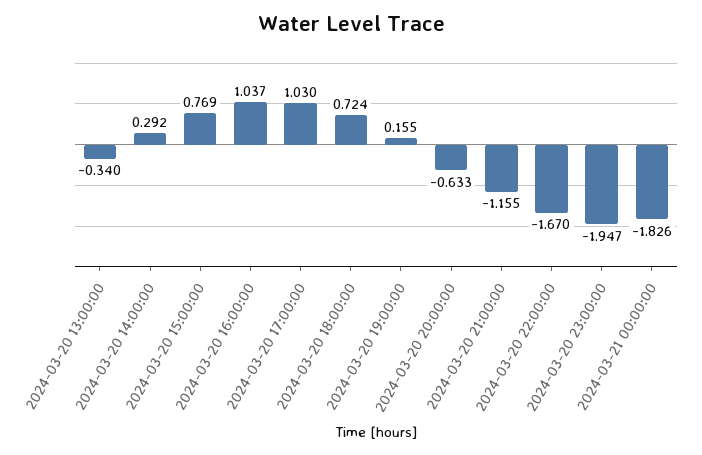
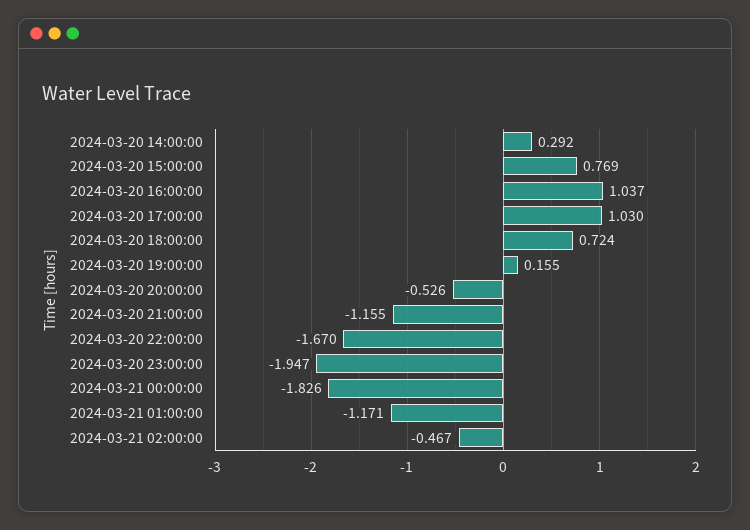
2024-03-20 13:00:00: -0.34 -> none
2024-03-20 20:00:00: -0.633 -> -0.526
2024-03-21 01:00:00: none -> -1.171
2024-03-21 02:00:00: none -> -0.467

